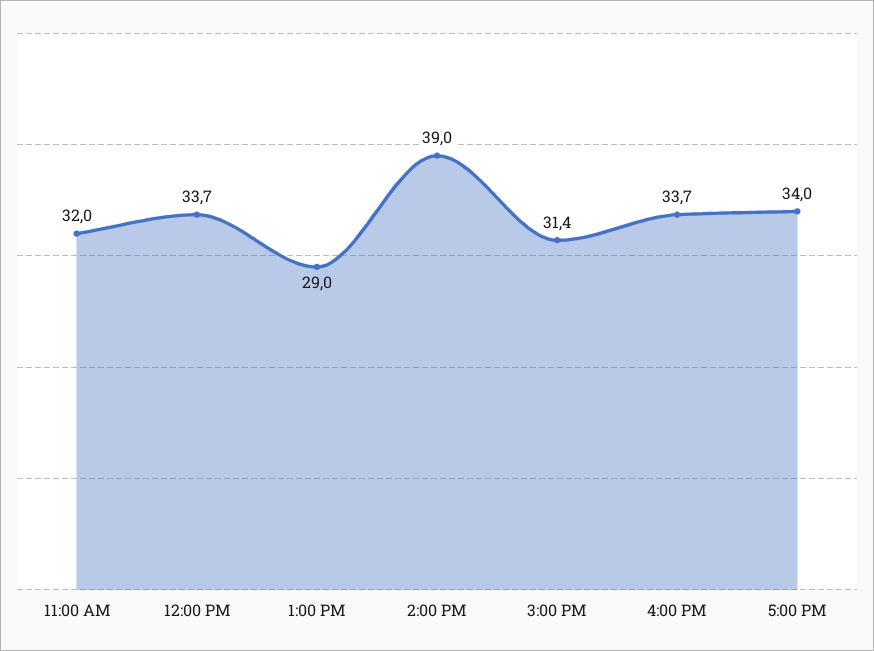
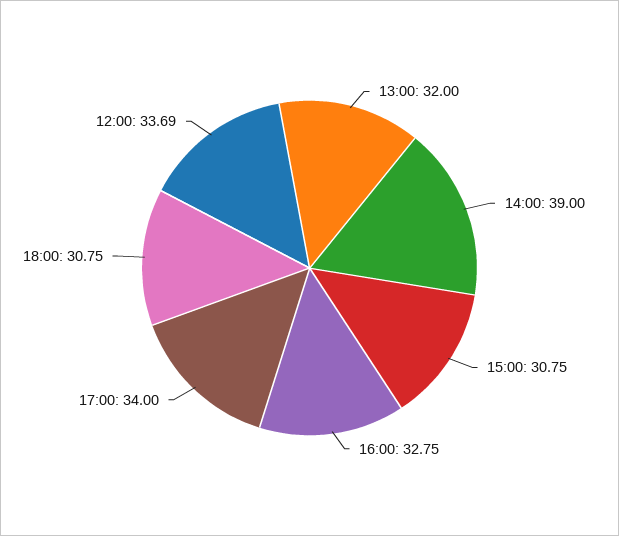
11:00 AM: 32 -> none
1:00 PM: 29 -> 32
3:00 PM: 31.4 -> 30.75
4:00 PM: 33.7 -> 32.75
18:00: none -> 30.75

